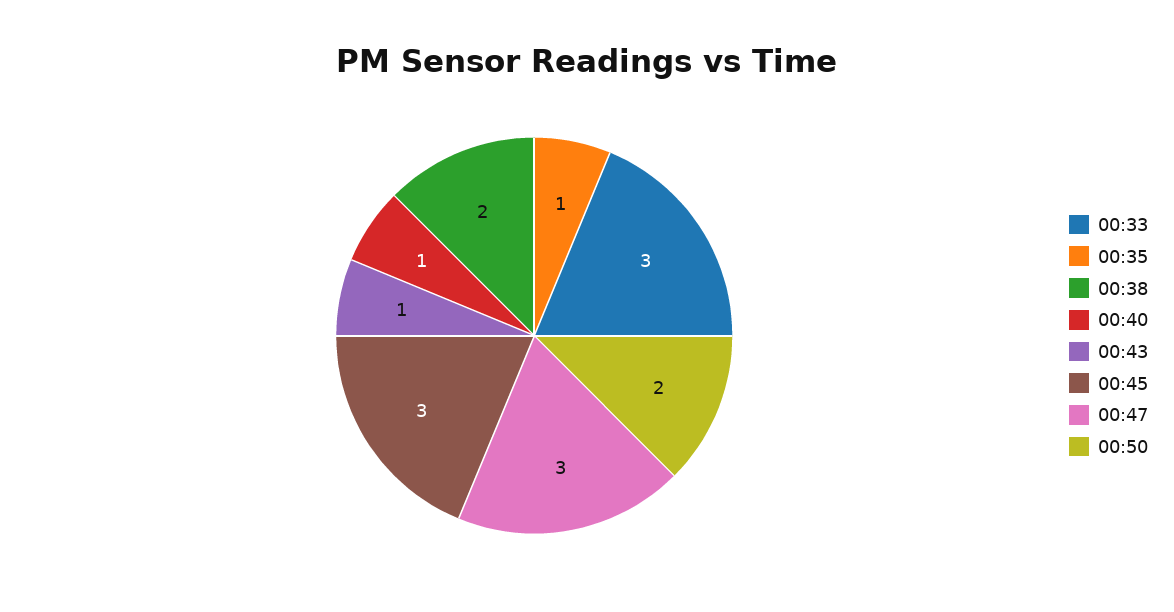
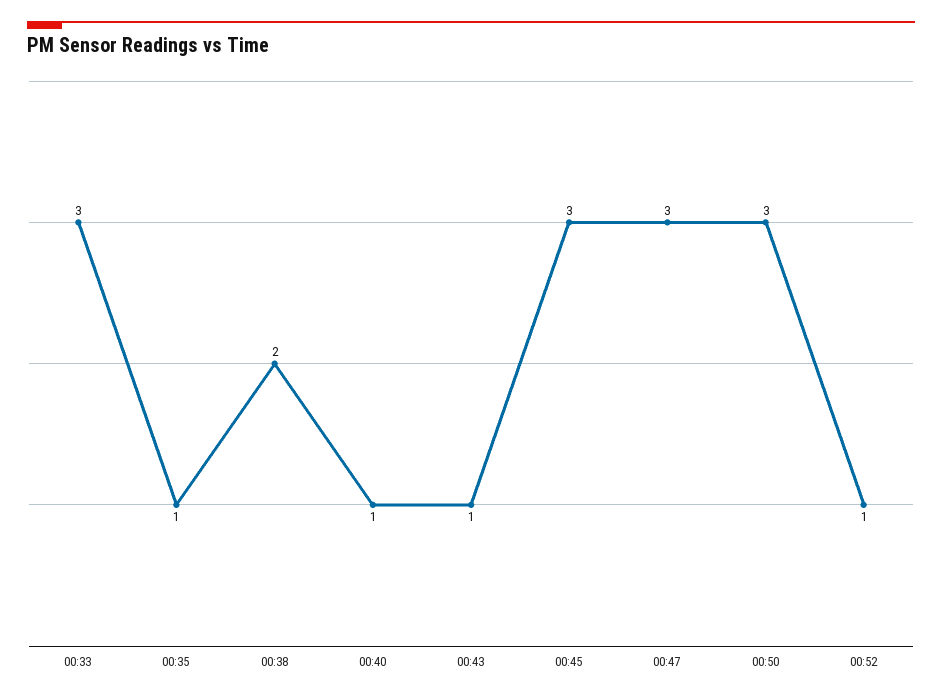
00:50: 2 -> 3
00:52: none -> 1

